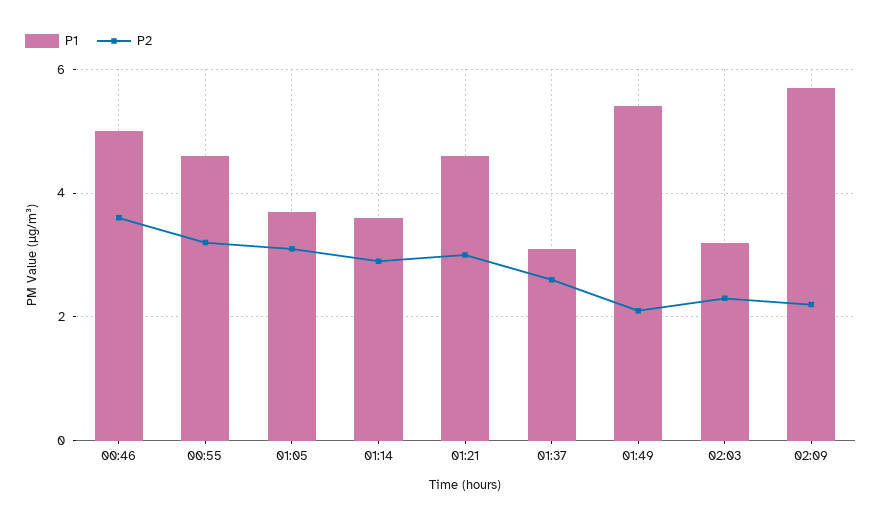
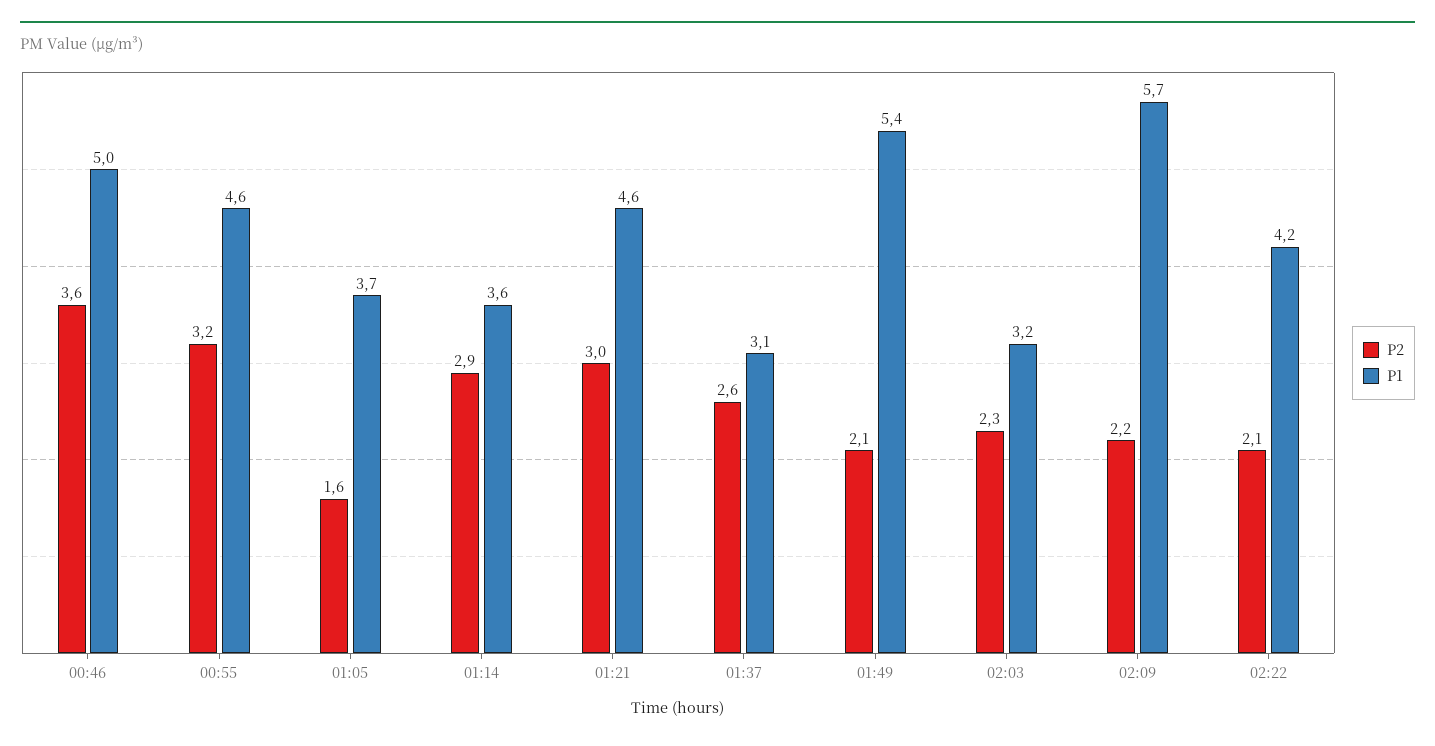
P2, 01:05: 3 -> 1.6
P2, 02:22: none -> 2.1
P1, 02:22: none -> 4.2

